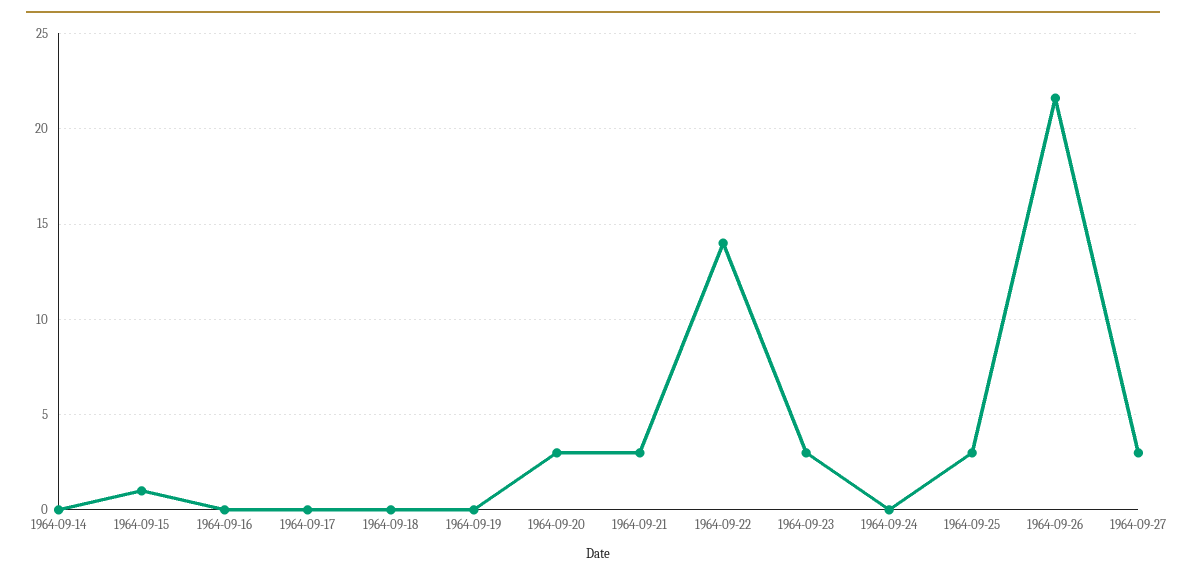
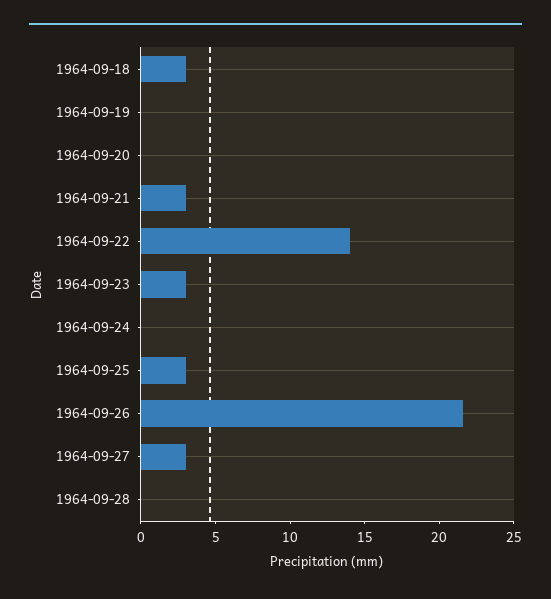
1964-09-14: 0 -> none
1964-09-15: 1 -> none
1964-09-16: 0 -> none
1964-09-17: 0 -> none
1964-09-18: 0 -> 3
1964-09-20: 3 -> 0
1964-09-28: none -> 0

